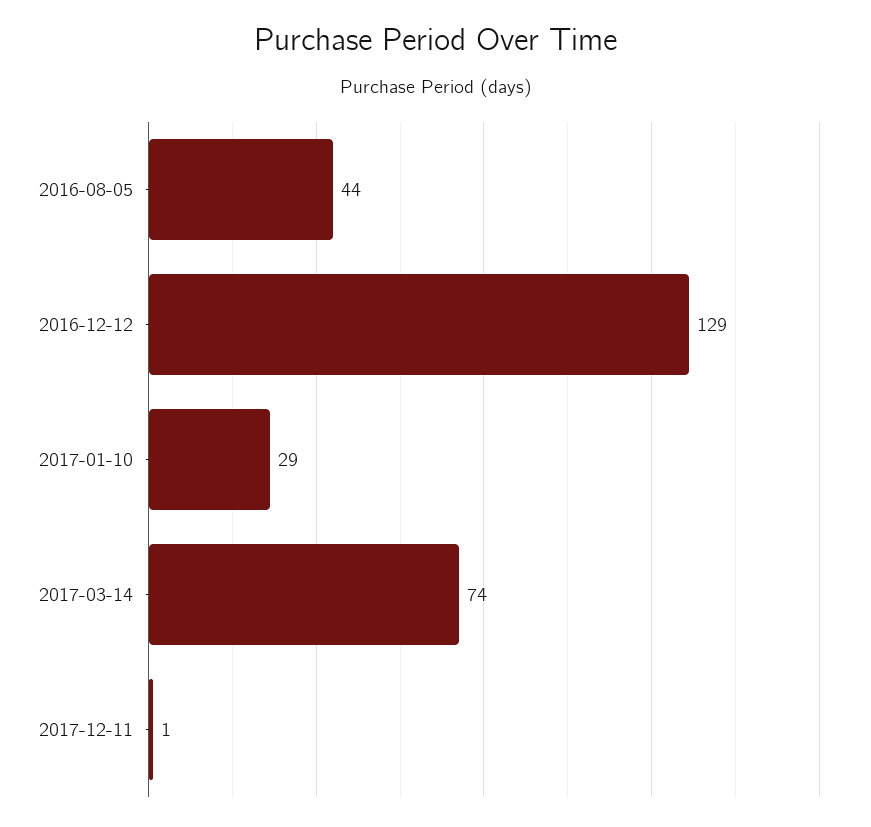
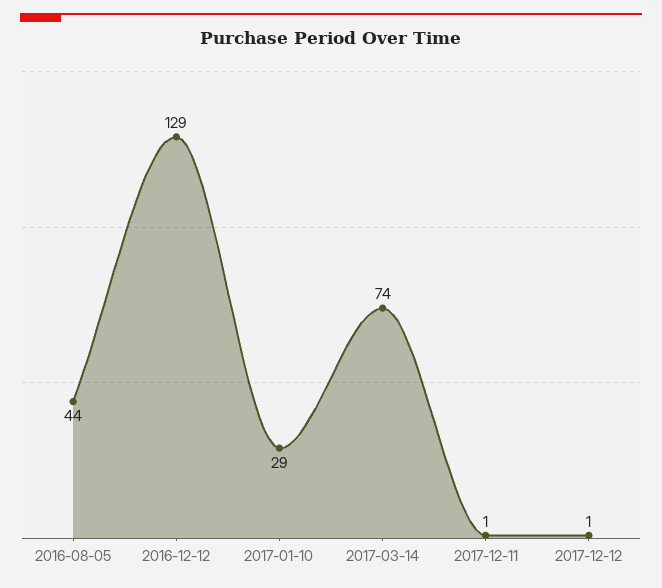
2017-12-12: none -> 1

